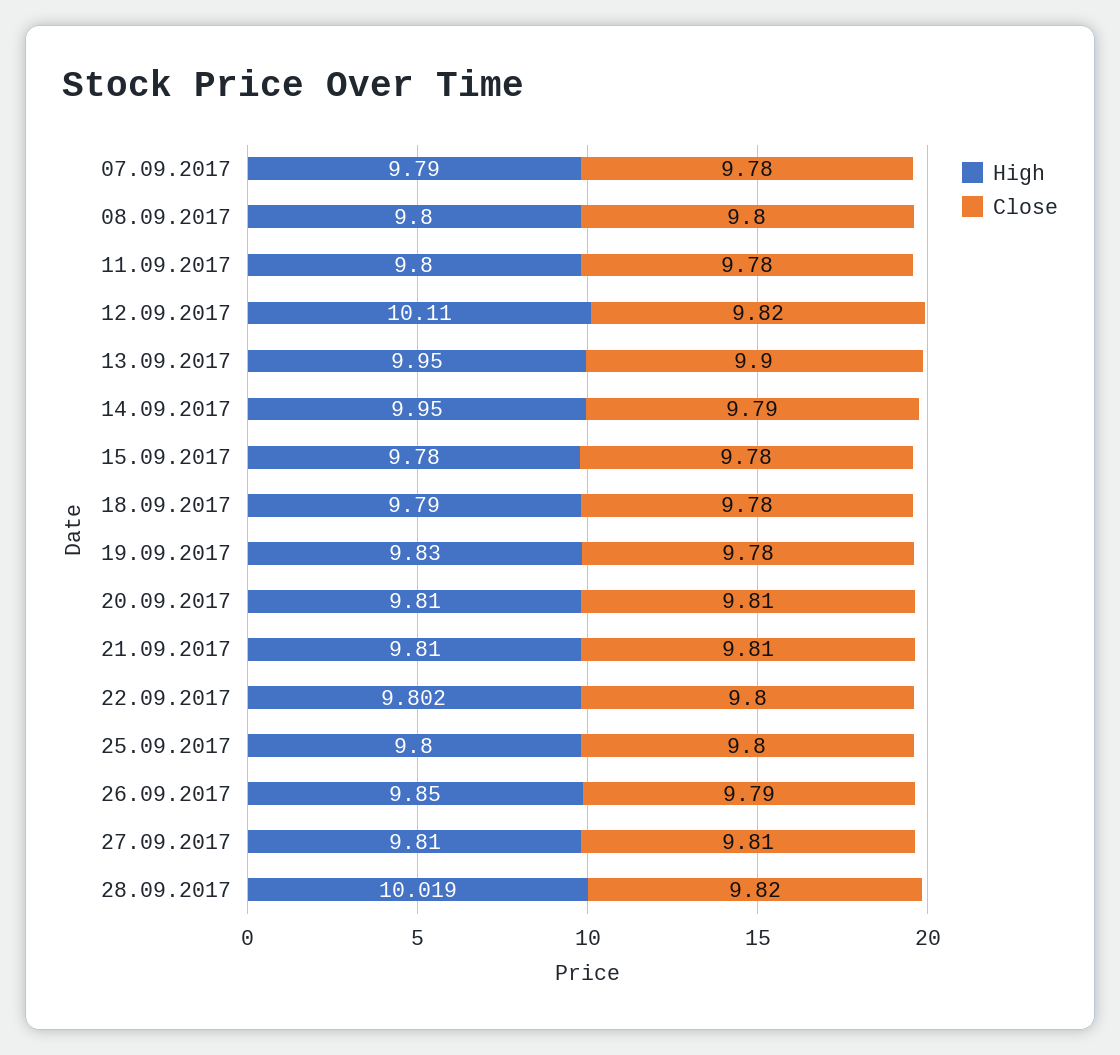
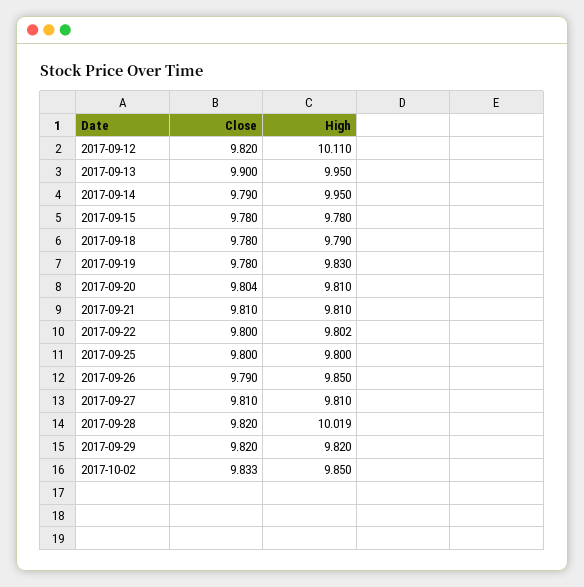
High, 07.09.2017: 9.79 -> none
Close, 07.09.2017: 9.78 -> none
High, 08.09.2017: 9.8 -> none
Close, 08.09.2017: 9.8 -> none
High, 11.09.2017: 9.8 -> none
Close, 11.09.2017: 9.78 -> none
Close, 20.09.2017: 9.81 -> 9.804
Close, 2017-09-29: none -> 9.82
High, 2017-09-29: none -> 9.82
Close, 2017-10-02: none -> 9.833
High, 2017-10-02: none -> 9.85

